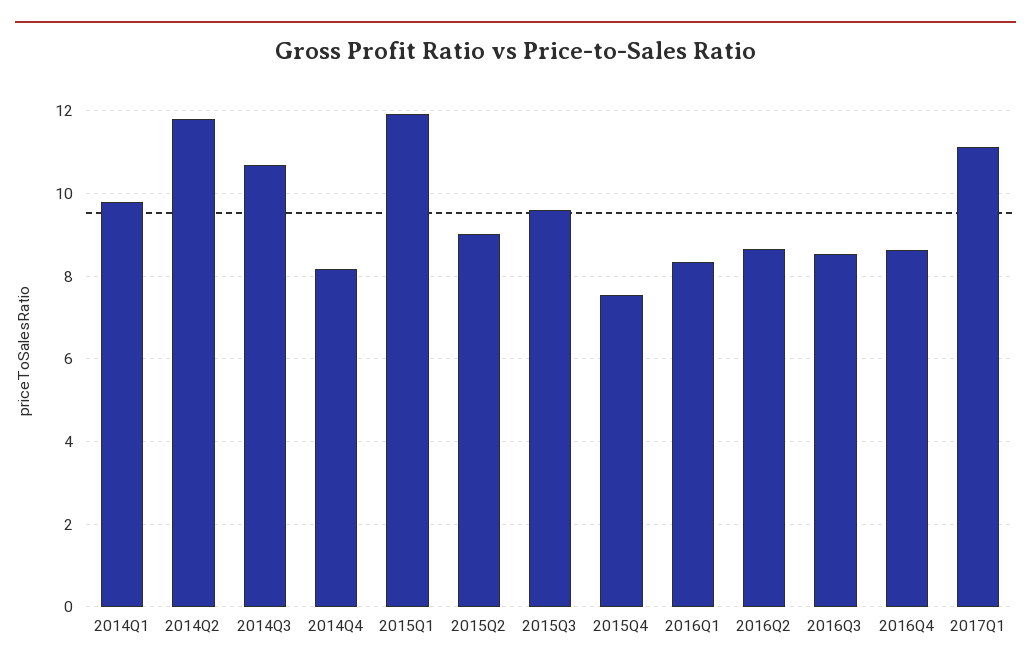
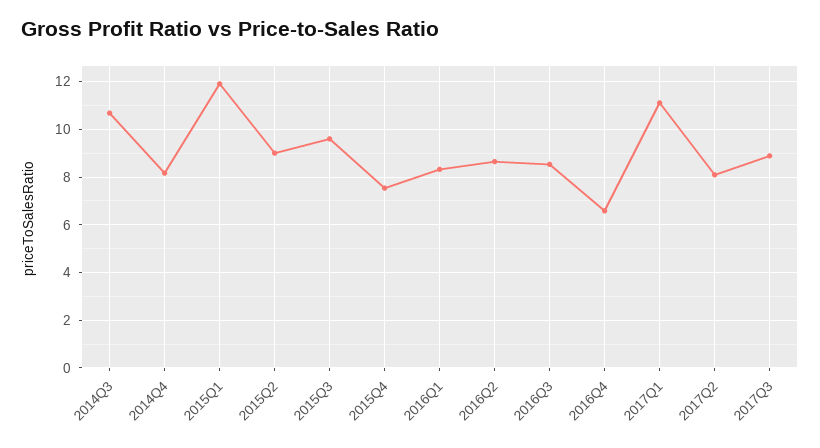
2014Q1: 9.8 -> none
2014Q2: 11.8 -> none
2016Q4: 8.6 -> 6.5
2017Q2: none -> 8
2017Q3: none -> 9

